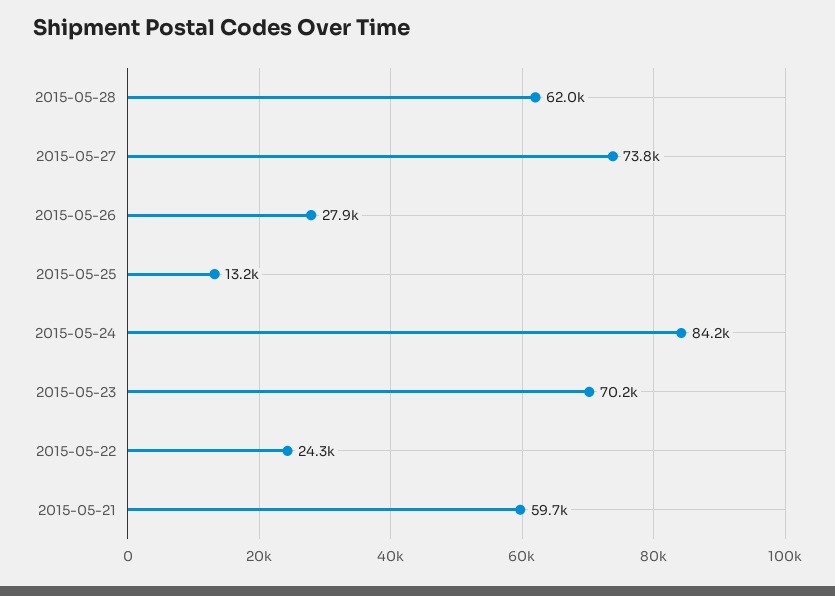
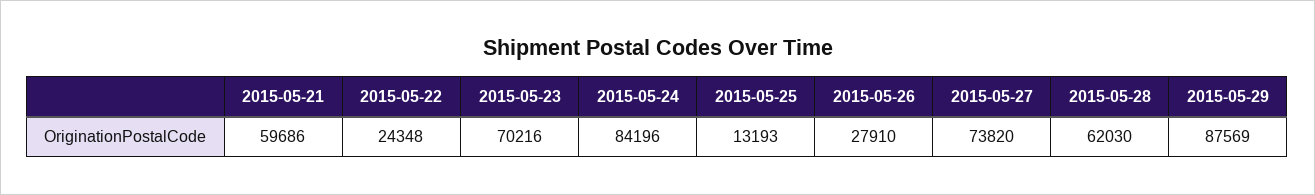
2015-05-29: none -> 87569

